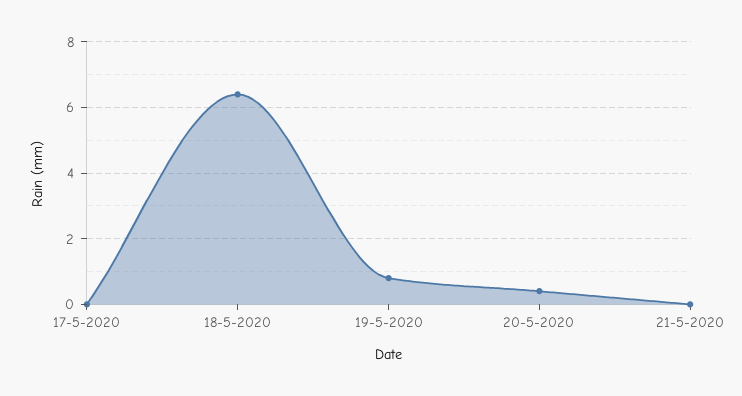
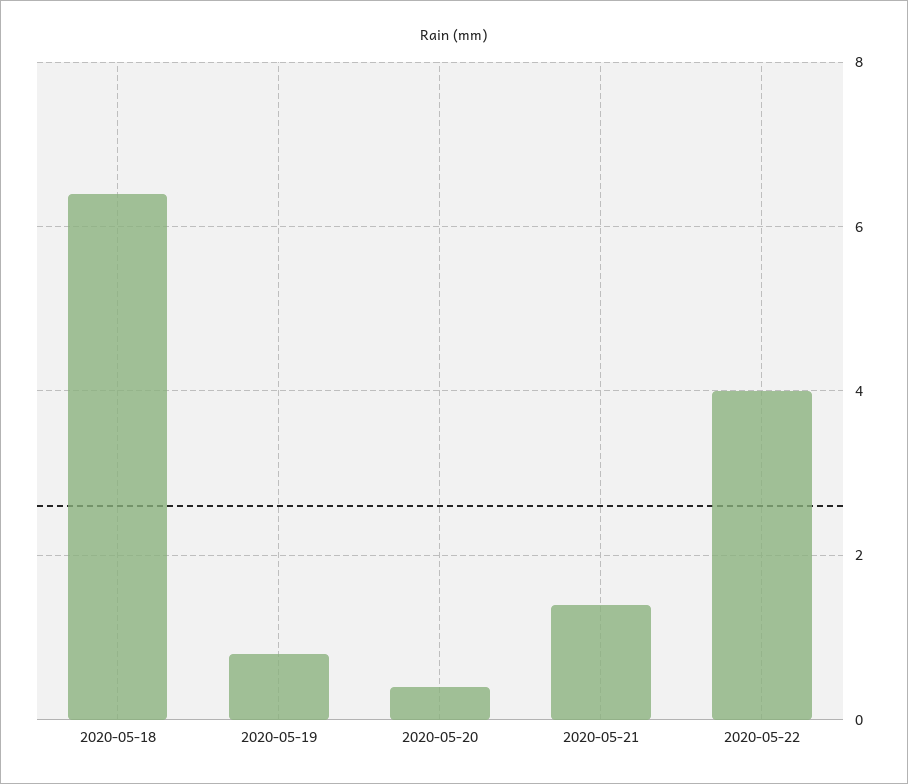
17-5-2020: 0 -> none
21-5-2020: 0 -> 1.5
2020-05-22: none -> 4

